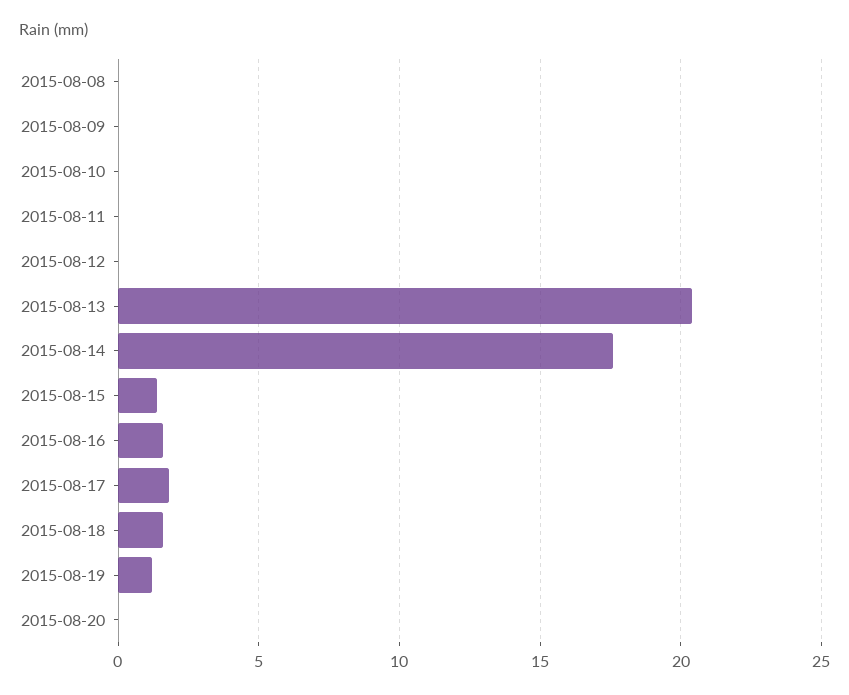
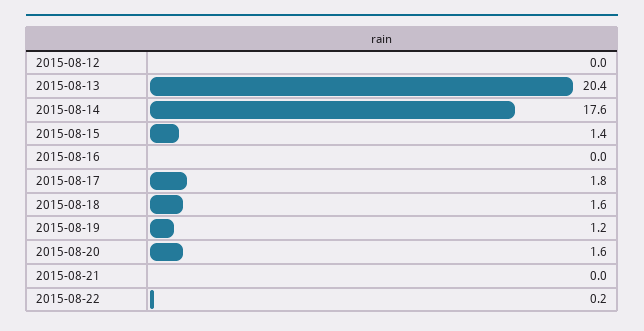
2015-08-08: 0 -> none
2015-08-09: 0 -> none
2015-08-10: 0 -> none
2015-08-11: 0 -> none
2015-08-16: 1.5 -> 0
2015-08-20: 0 -> 1.6
2015-08-21: none -> 0
2015-08-22: none -> 0.2

